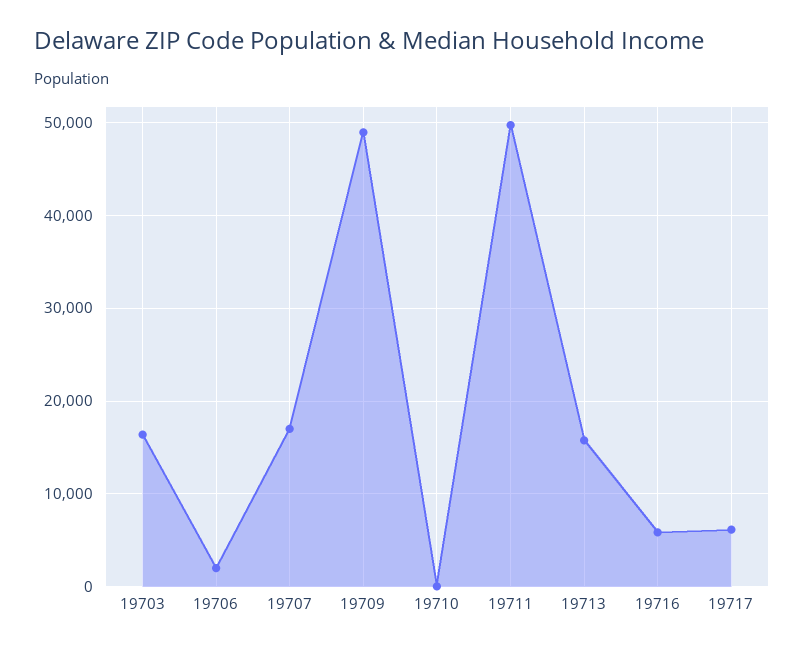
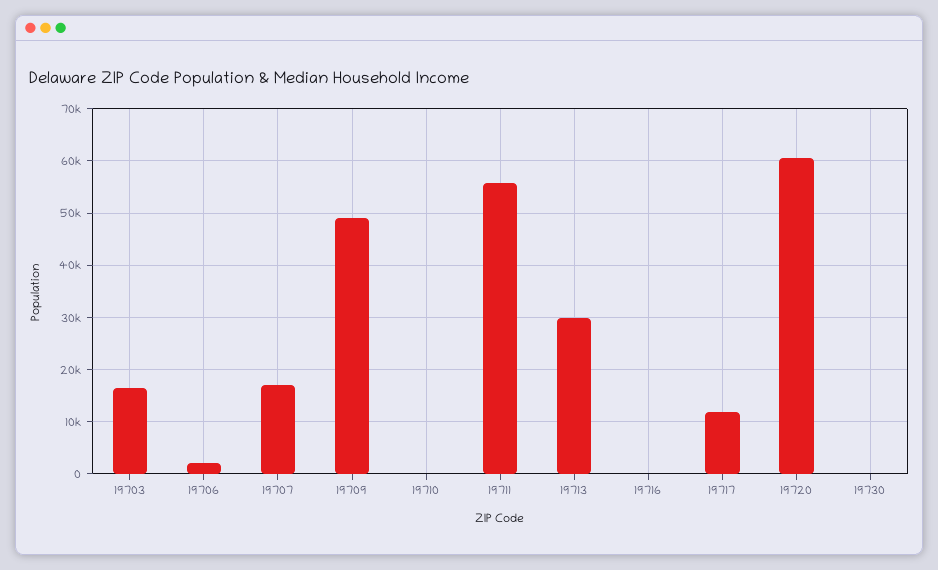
19711: 50000 -> 56000
19713: 16000 -> 30000
19716: 6000 -> 0
19717: 6000 -> 12000
19720: none -> 60000
19730: none -> 0

